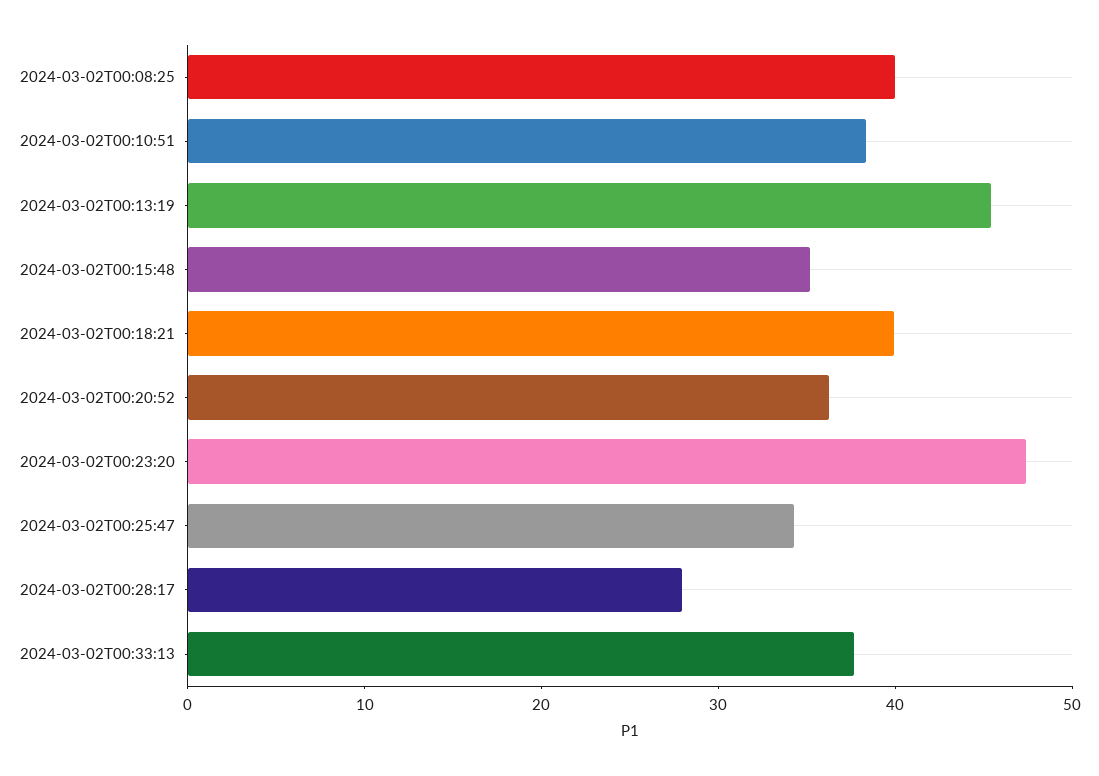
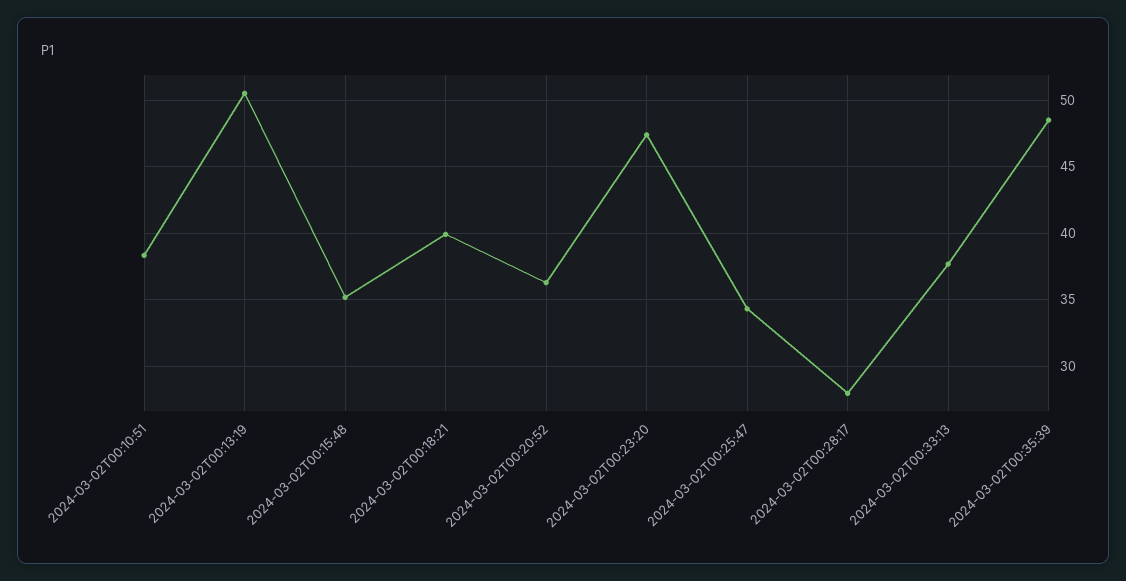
2024-03-02T00:08:25: 40 -> none
2024-03-02T00:13:19: 46 -> 50.5
2024-03-02T00:35:39: none -> 48.5

